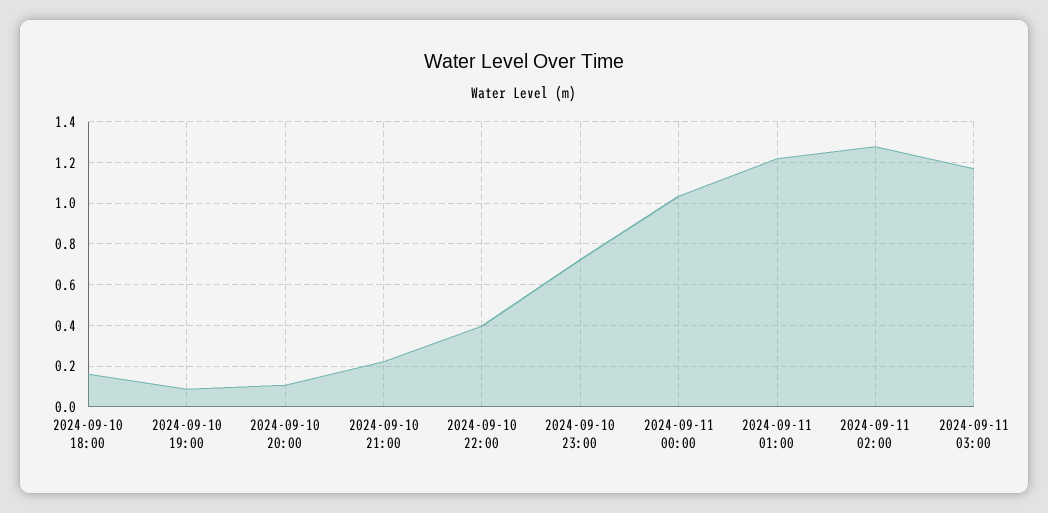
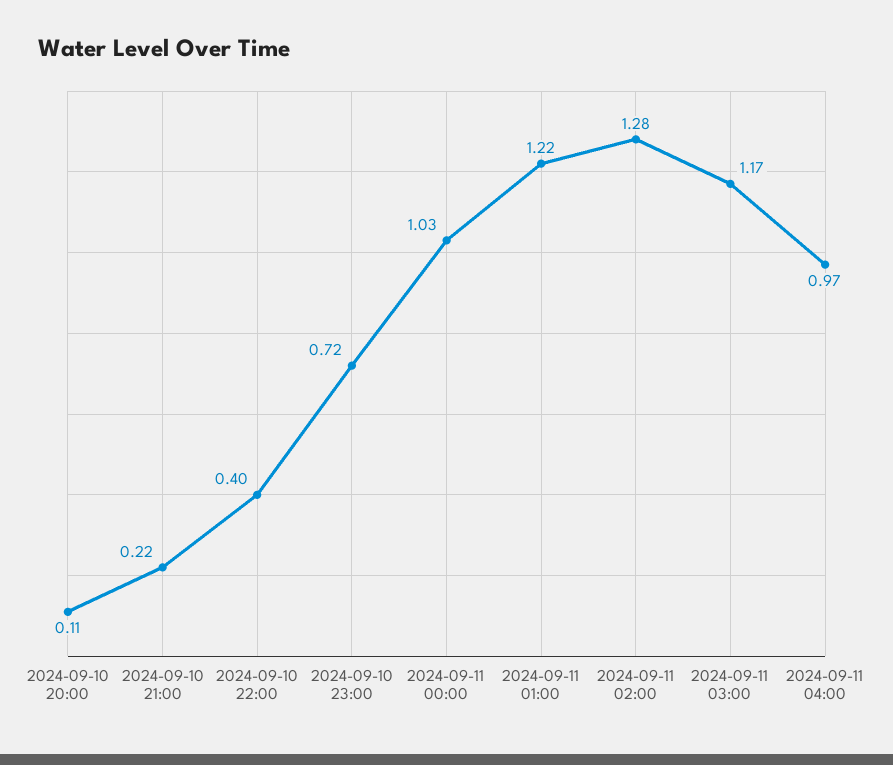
2024-09-10 18:00: 0.15 -> none
2024-09-10 19:00: 0.1 -> none
2024-09-11 04:00: none -> 0.97

